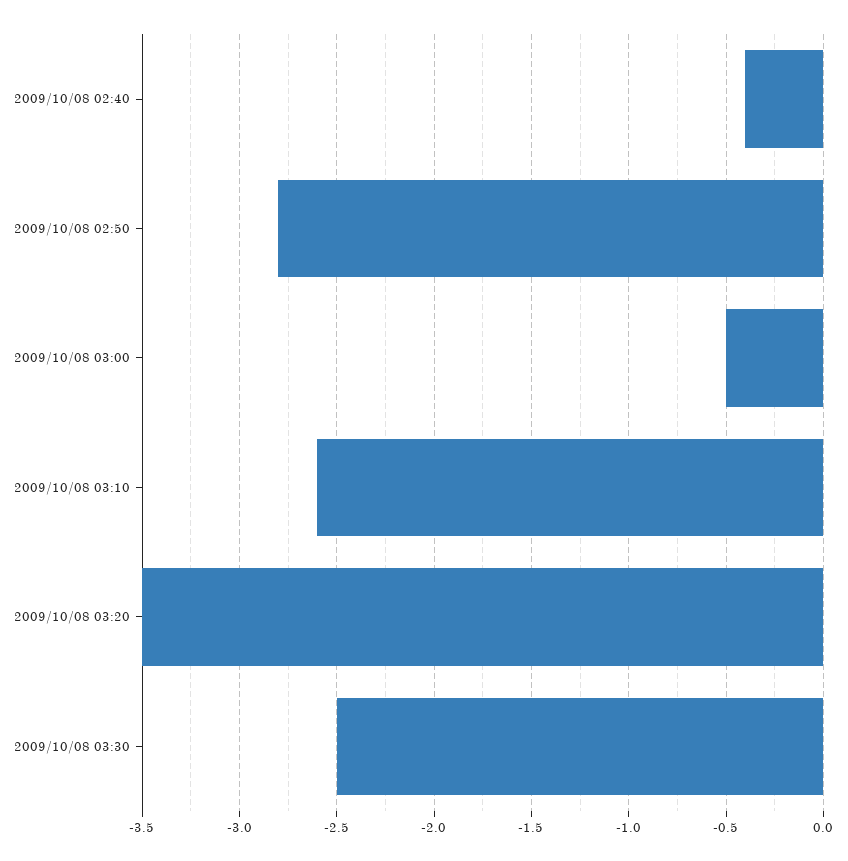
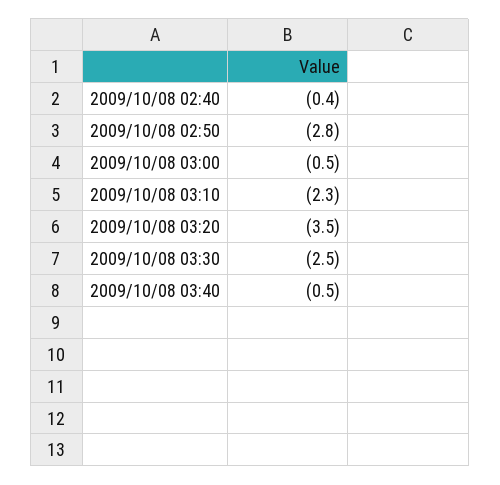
2009/10/08 03:10: -2.6 -> -2.3
2009/10/08 03:40: none -> -0.5

